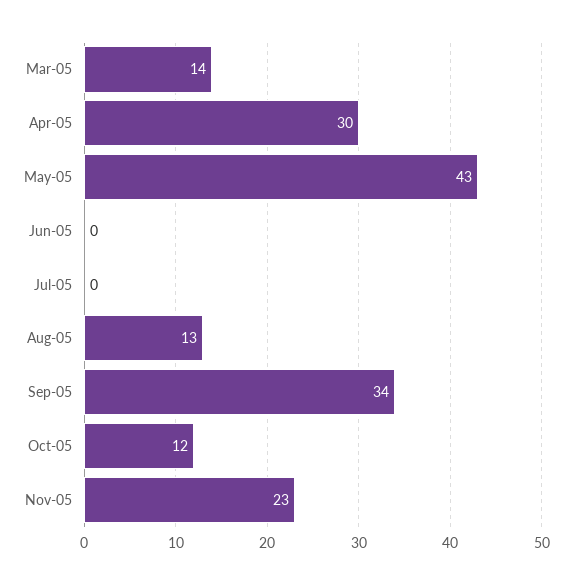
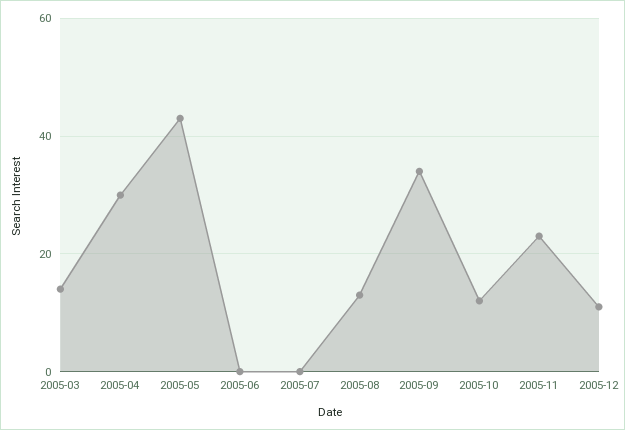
2005-12: none -> 10

